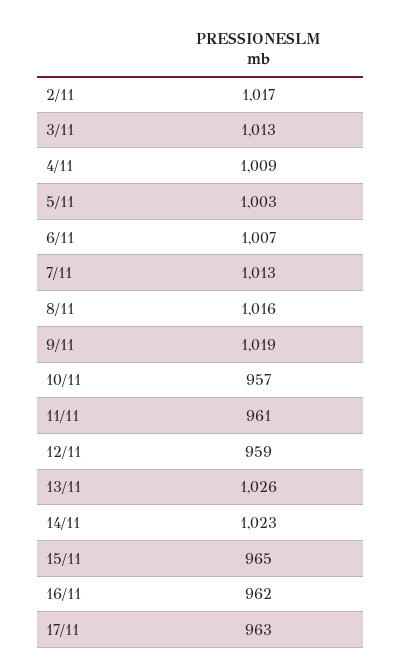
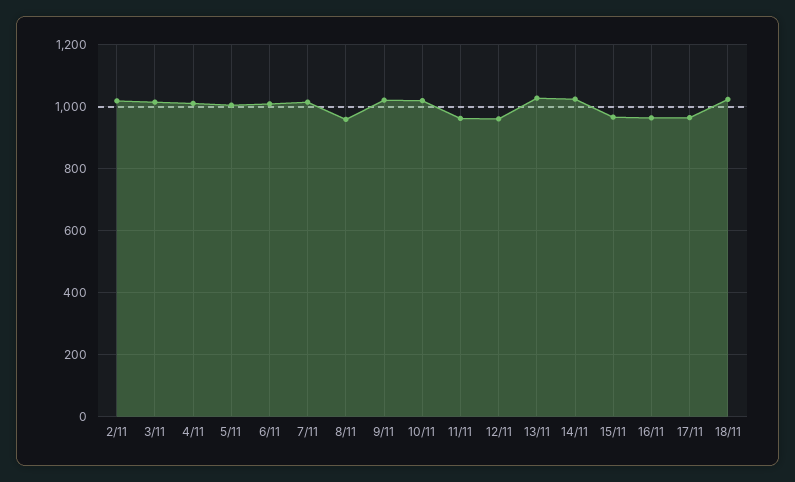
8/11: 1016 -> 960
10/11: 957 -> 1020
18/11: none -> 1020

